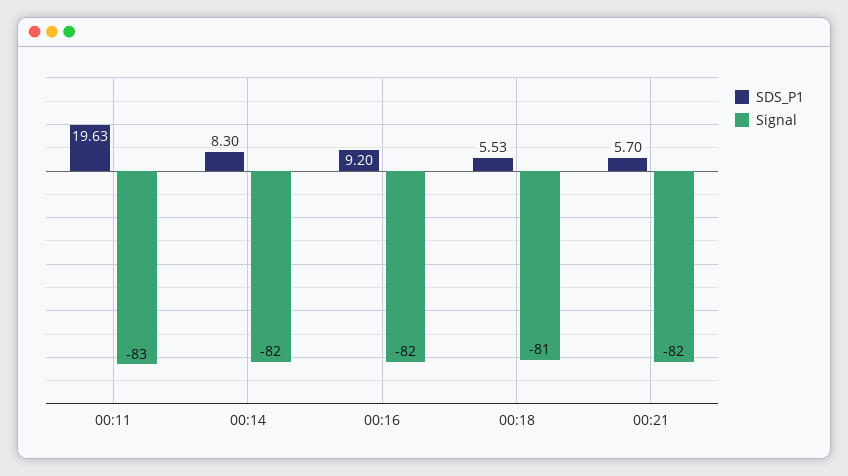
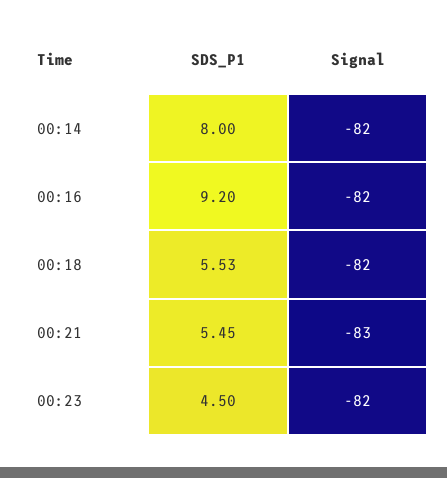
SDS_P1, 00:11: 19.63 -> none
Signal, 00:11: -83 -> none
SDS_P1, 00:14: 8.3 -> 8
Signal, 00:18: -81 -> -82
SDS_P1, 00:21: 5.7 -> 5.45
Signal, 00:21: -82 -> -83
SDS_P1, 00:23: none -> 4.5
Signal, 00:23: none -> -82

